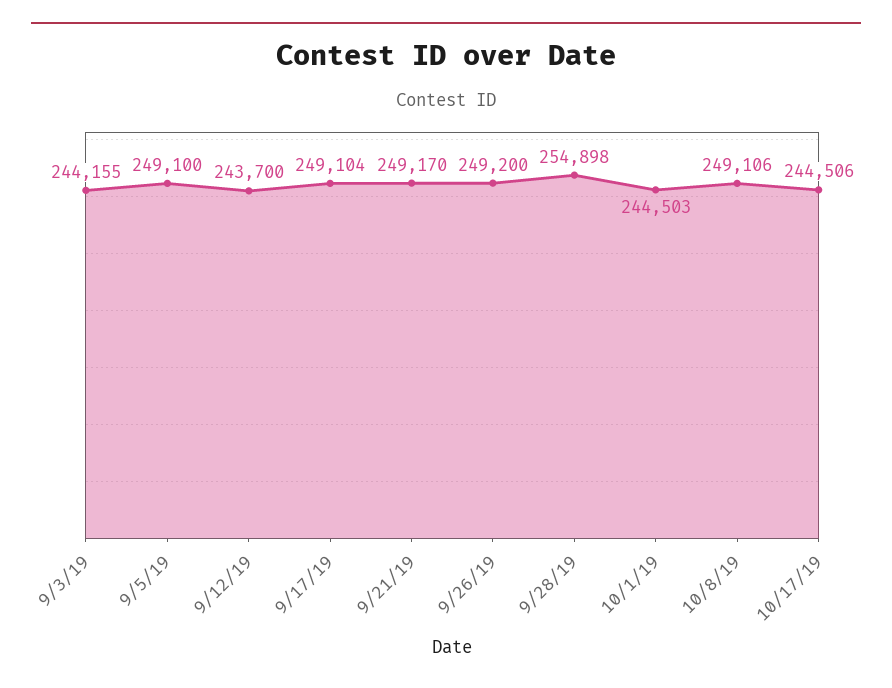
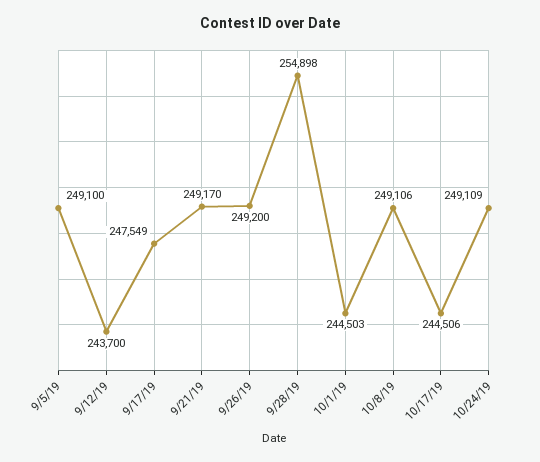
9/3/19: 244155 -> none
9/17/19: 249104 -> 247549
10/24/19: none -> 249109

